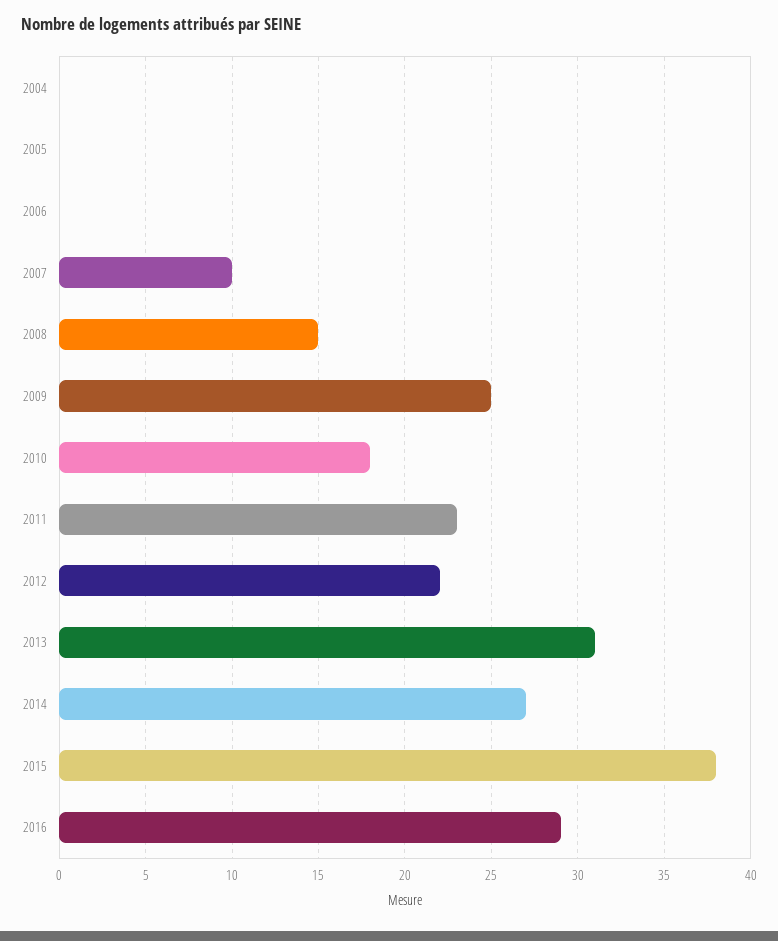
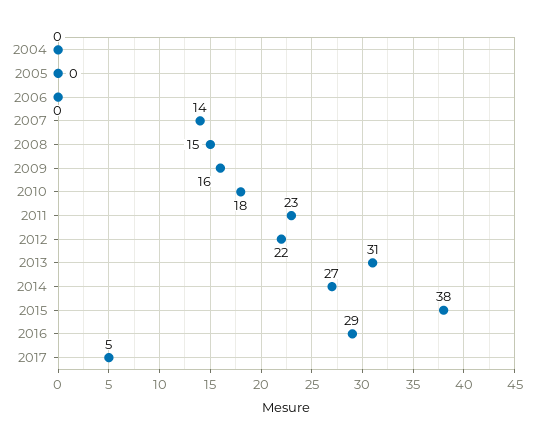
2007: 10 -> 14
2009: 25 -> 16
2017: none -> 5

